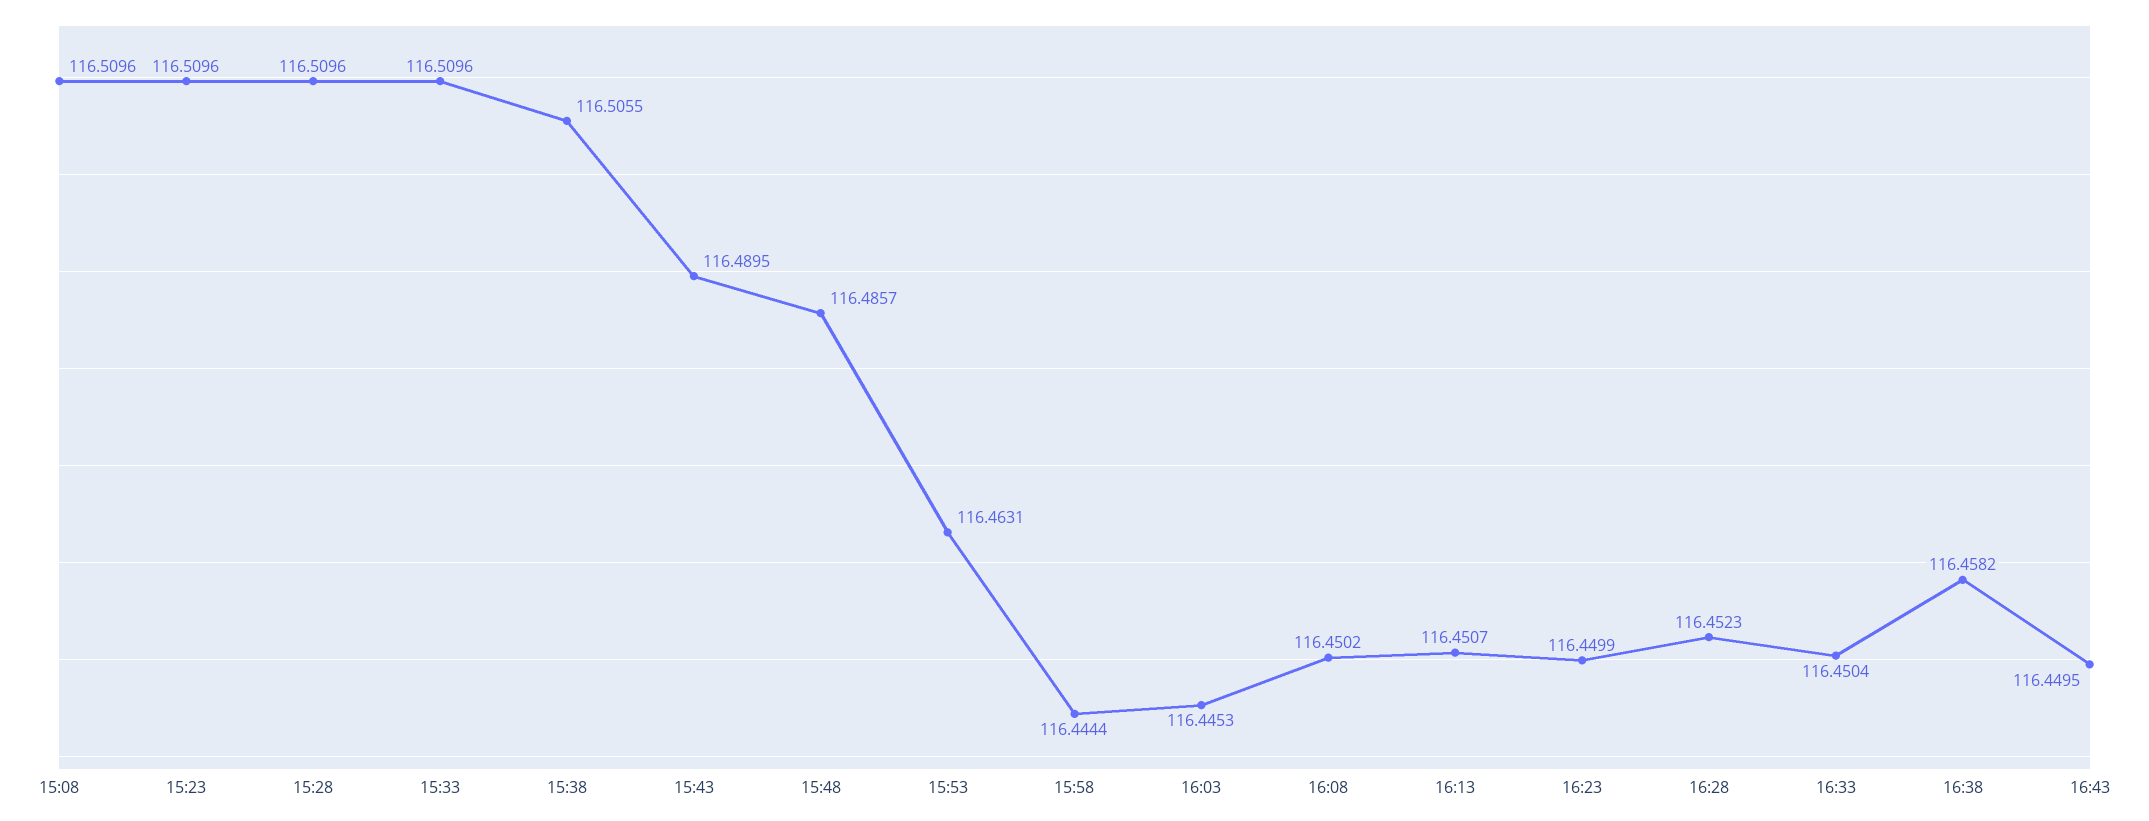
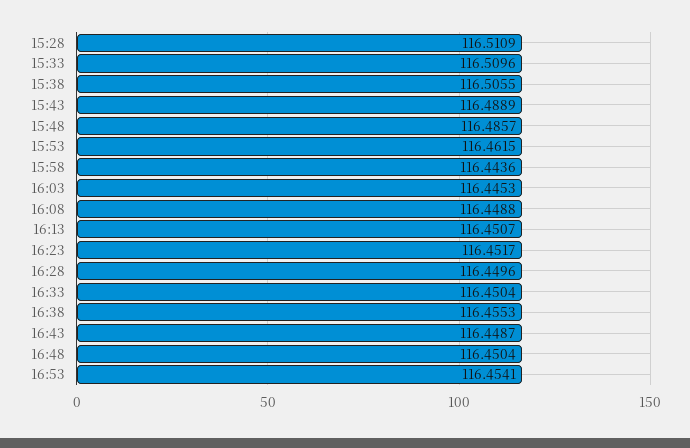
15:08: 116.5096 -> none
15:23: 116.5096 -> none
15:28: 116.5096 -> 116.5109
15:43: 116.4895 -> 116.4889
15:53: 116.4631 -> 116.4615
15:58: 116.4444 -> 116.4436
16:08: 116.4502 -> 116.4488
16:23: 116.4499 -> 116.4517
16:28: 116.4523 -> 116.4496
16:38: 116.4582 -> 116.4553
16:43: 116.4495 -> 116.4487
16:48: none -> 116.4504
16:53: none -> 116.4541

